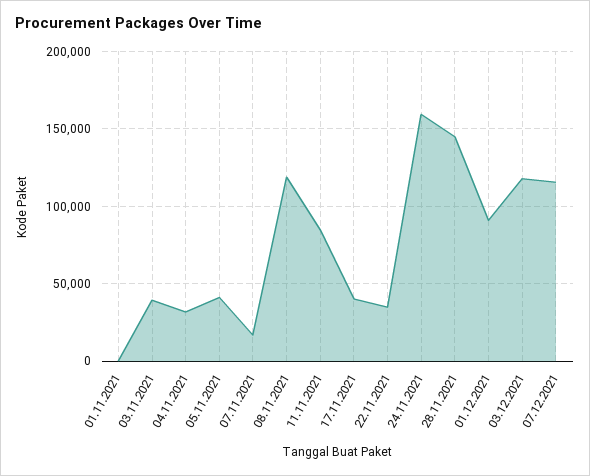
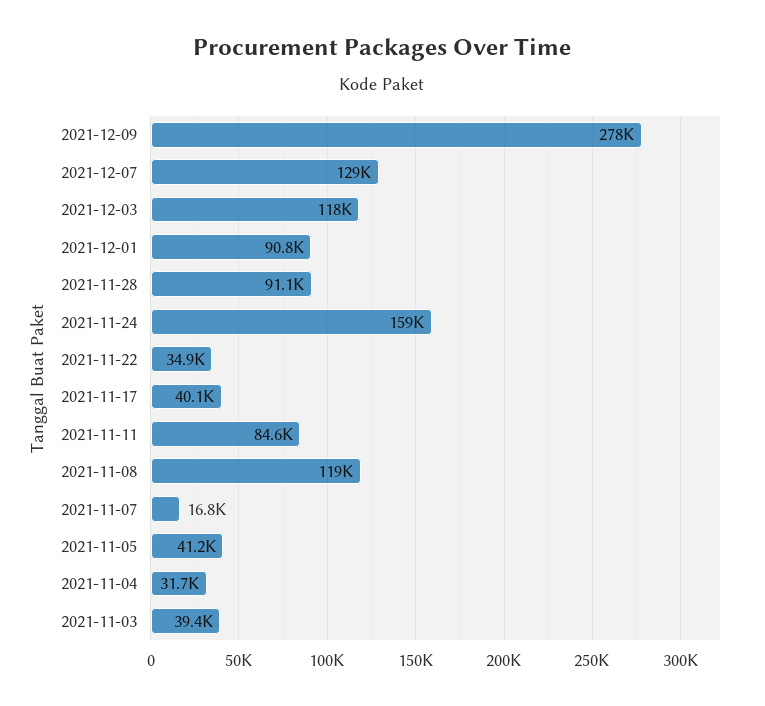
01.11.2021: 0 -> none
28.11.2021: 145000 -> 91100
07.12.2021: 115000 -> 129000
2021-12-09: none -> 278000

